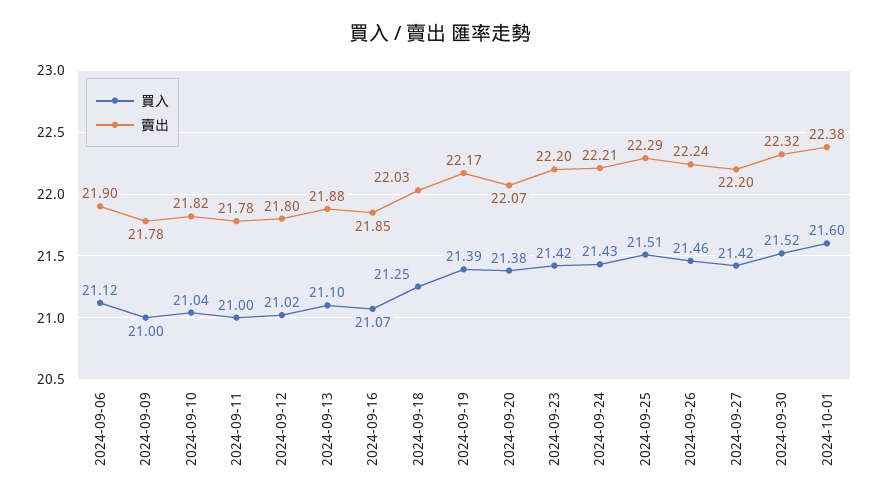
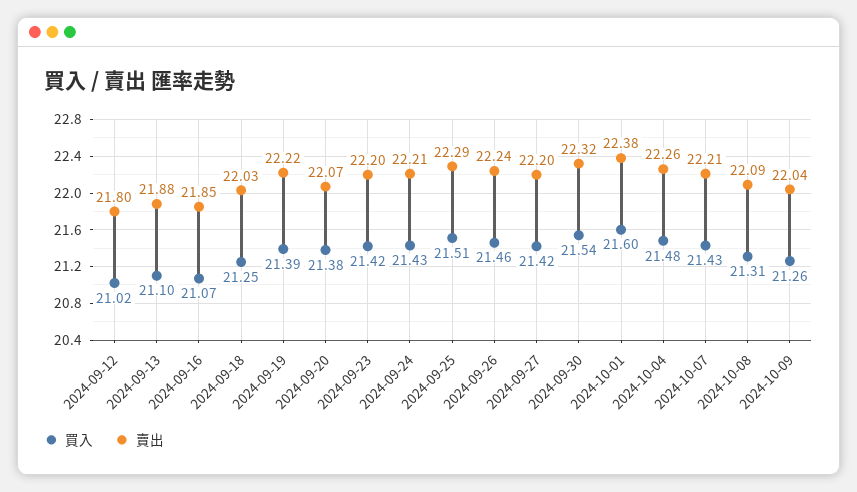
買入, 2024-09-06: 21.12 -> none
賣出, 2024-09-06: 21.9 -> none
買入, 2024-09-09: 21 -> none
賣出, 2024-09-09: 21.78 -> none
買入, 2024-09-10: 21.04 -> none
賣出, 2024-09-10: 21.82 -> none
買入, 2024-09-11: 21 -> none
賣出, 2024-09-11: 21.78 -> none
賣出, 2024-09-19: 22.17 -> 22.22
買入, 2024-09-30: 21.52 -> 21.54
買入, 2024-10-04: none -> 21.48
賣出, 2024-10-04: none -> 22.26
買入, 2024-10-07: none -> 21.43
賣出, 2024-10-07: none -> 22.21
買入, 2024-10-08: none -> 21.31
賣出, 2024-10-08: none -> 22.09
買入, 2024-10-09: none -> 21.26
賣出, 2024-10-09: none -> 22.04

